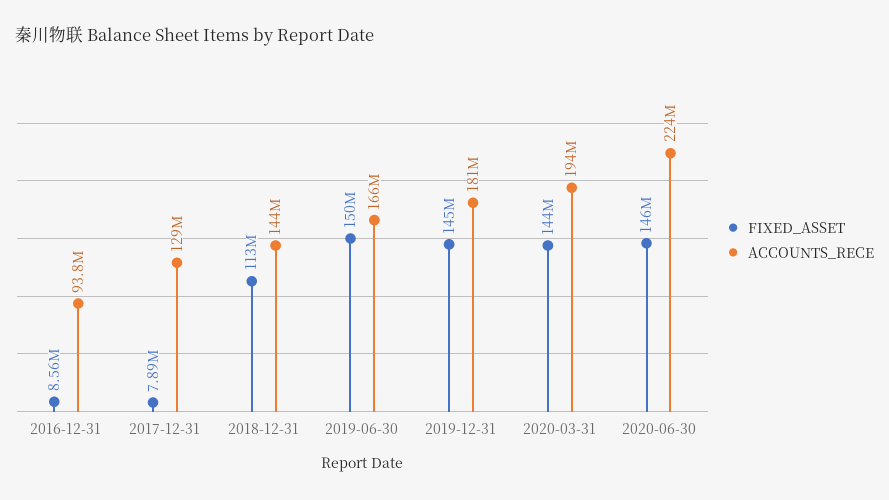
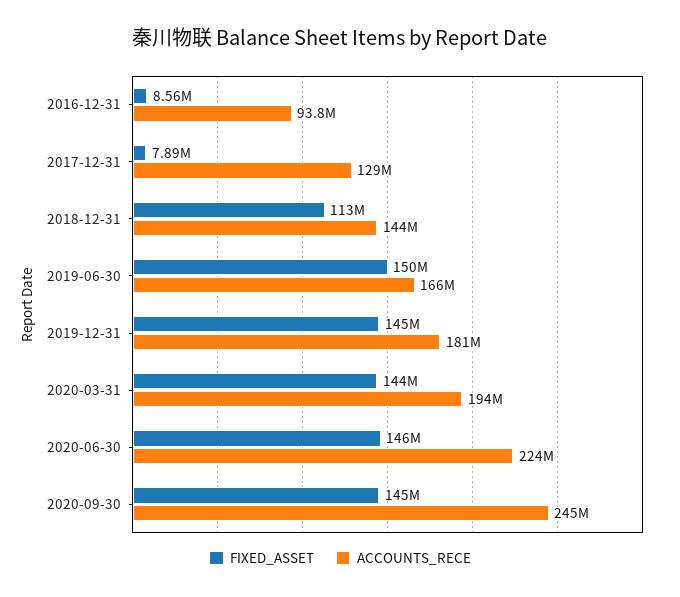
FIXED_ASSET, 2020-09-30: none -> 145000000
ACCOUNTS_RECE, 2020-09-30: none -> 245000000

